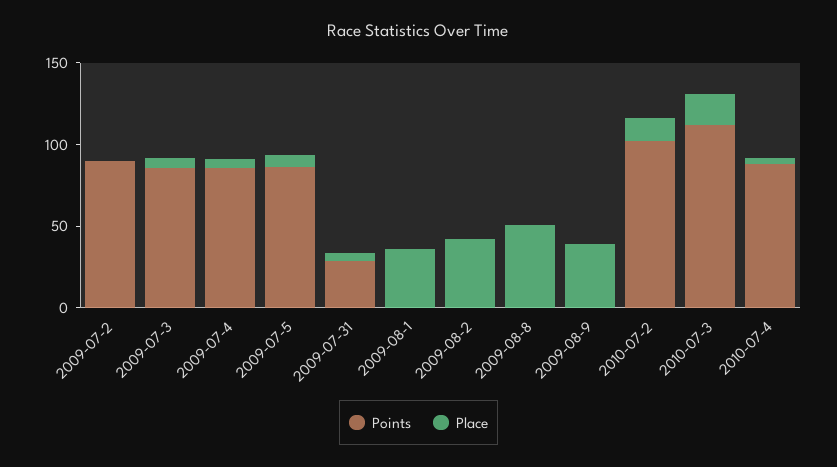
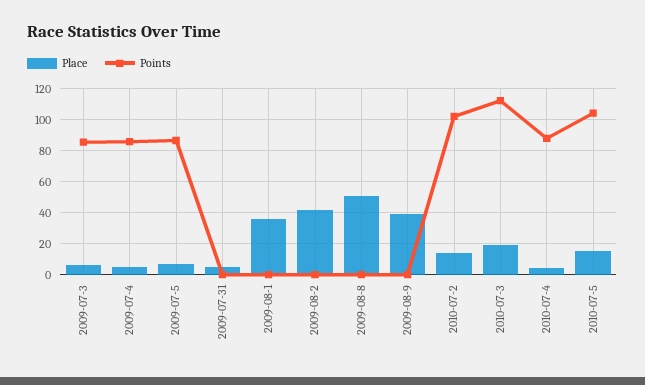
Points, 2009-07-2: 90 -> none
Place, 2009-07-2: 0 -> none
Points, 2009-07-31: 30 -> 0
Place, 2010-07-5: none -> 15
Points, 2010-07-5: none -> 105

